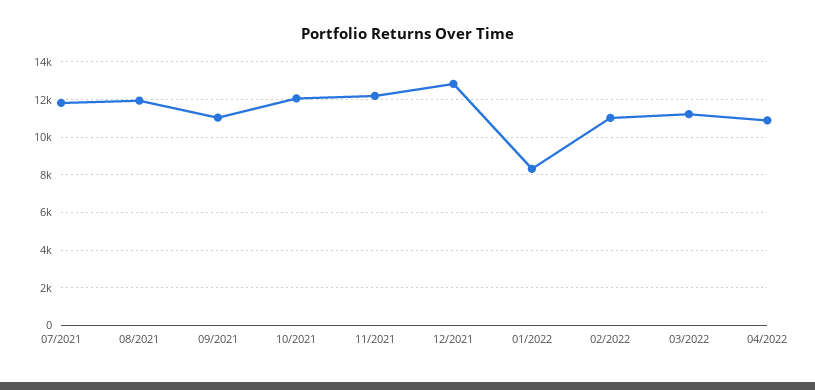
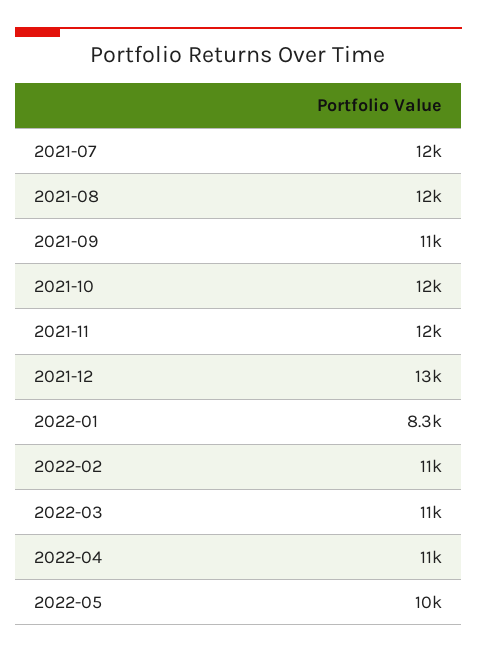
2022-05: none -> 10000

